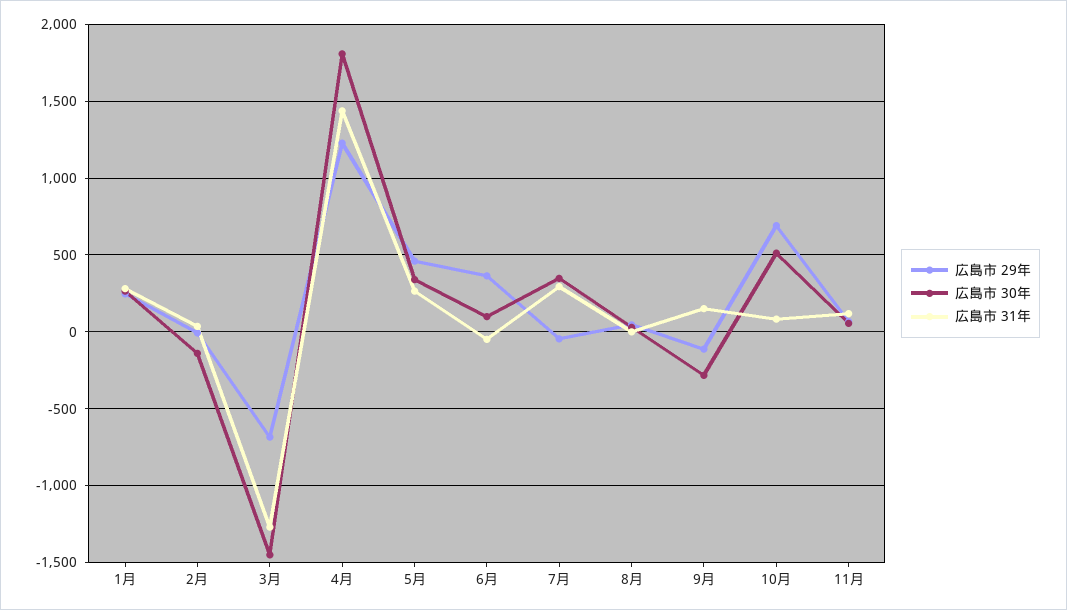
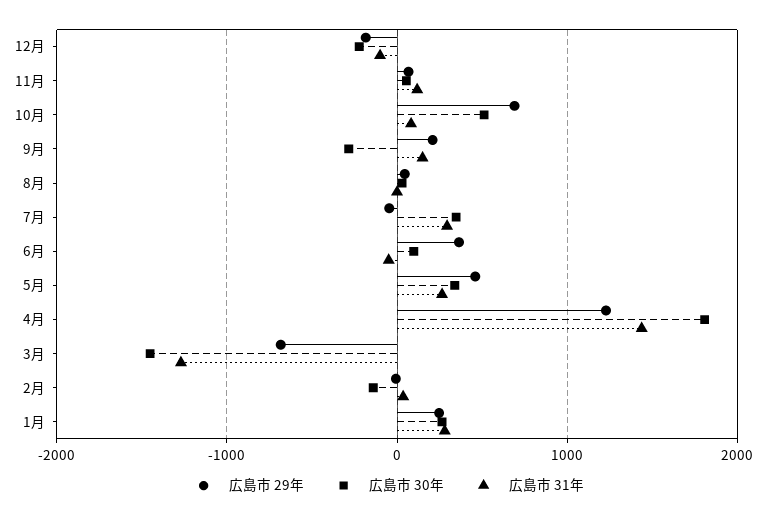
広島市 29年, 9月: -100 -> 200
広島市 29年, 12月: none -> -200
広島市 30年, 12月: none -> -200
広島市 31年, 12月: none -> -100

